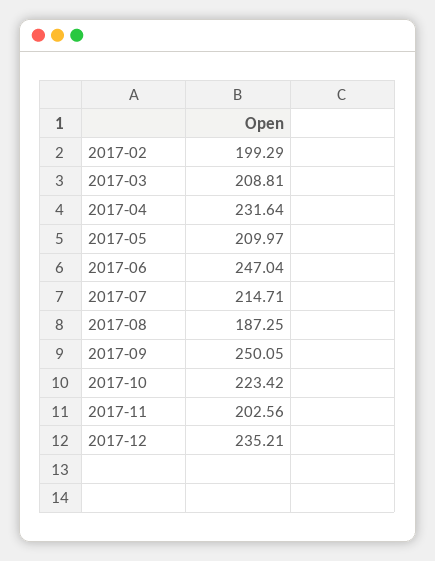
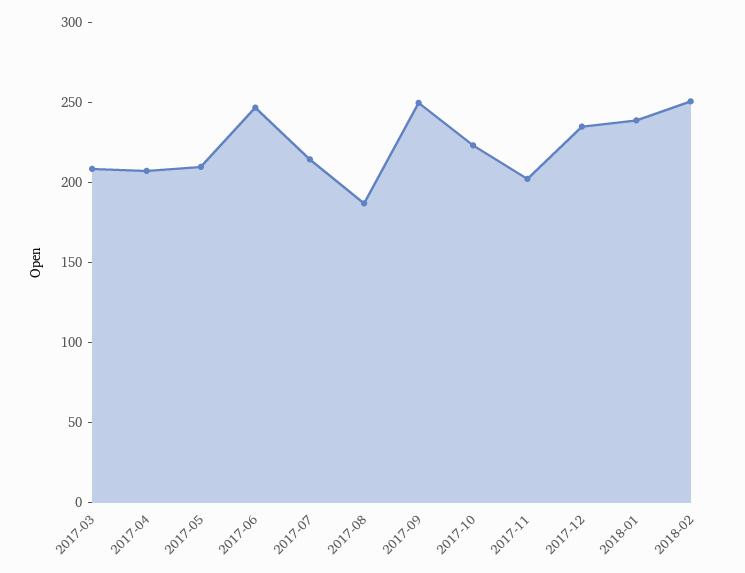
2017-02: 199.29 -> none
2017-04: 231.64 -> 210
2018-01: none -> 240
2018-02: none -> 250

